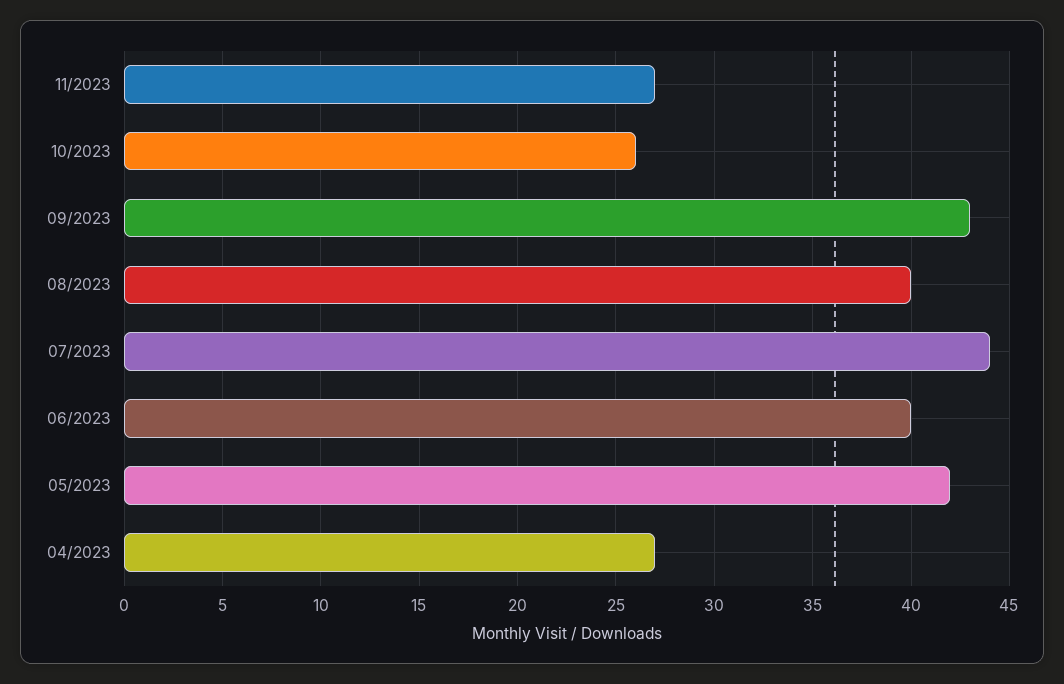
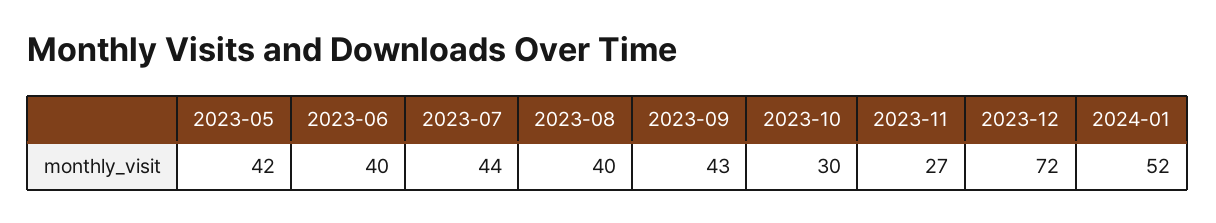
10/2023: 26 -> 30
04/2023: 27 -> none
2023-12: none -> 72
2024-01: none -> 52

